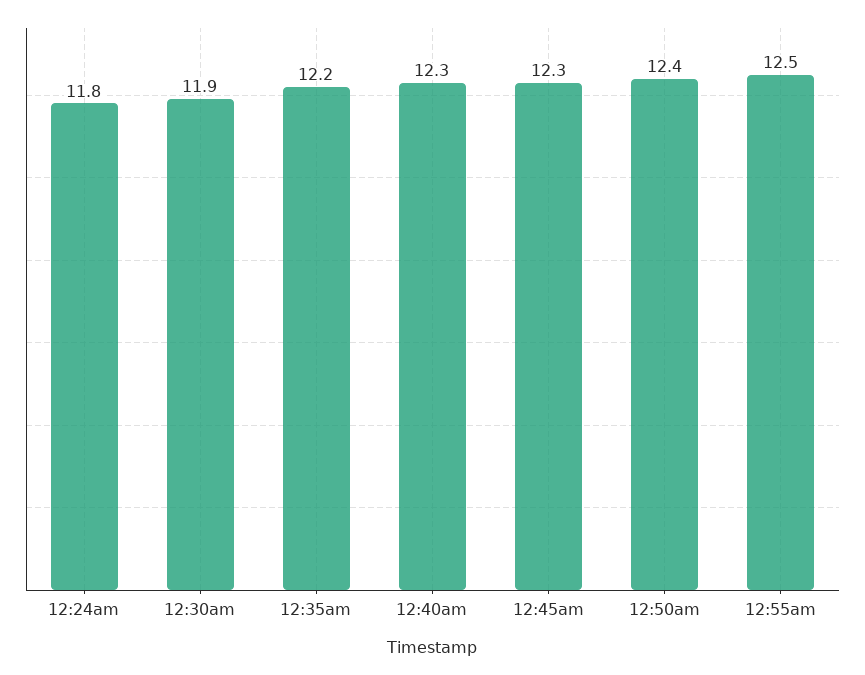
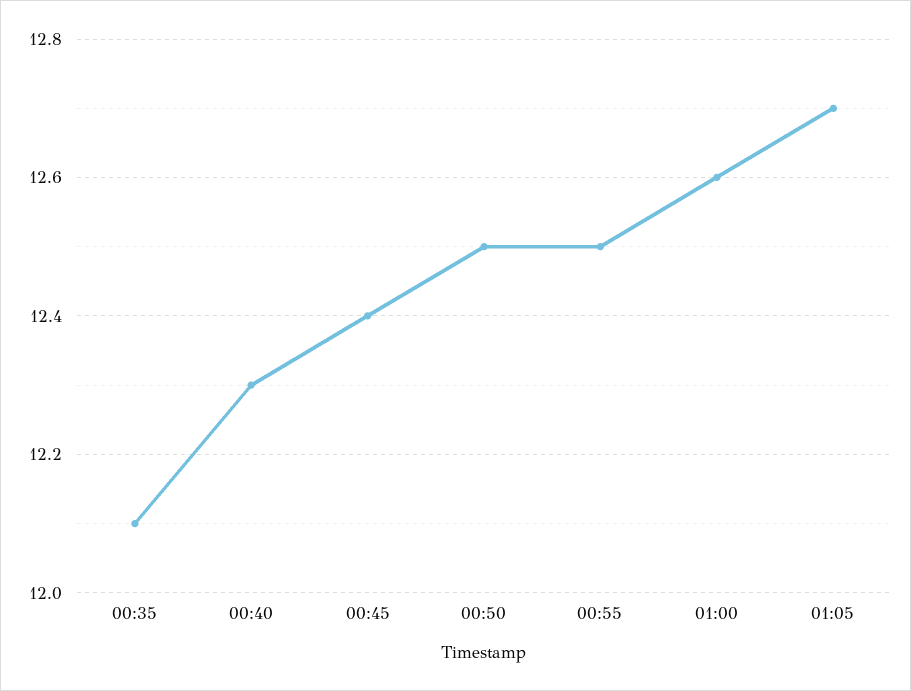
12:24am: 11.8 -> none
12:30am: 11.9 -> none
12:35am: 12.2 -> 12.1
12:45am: 12.3 -> 12.4
12:50am: 12.4 -> 12.5
01:00: none -> 12.6
01:05: none -> 12.7

